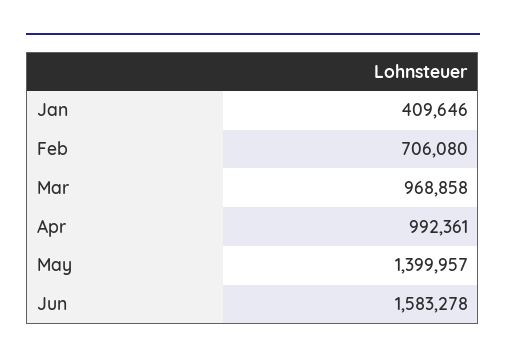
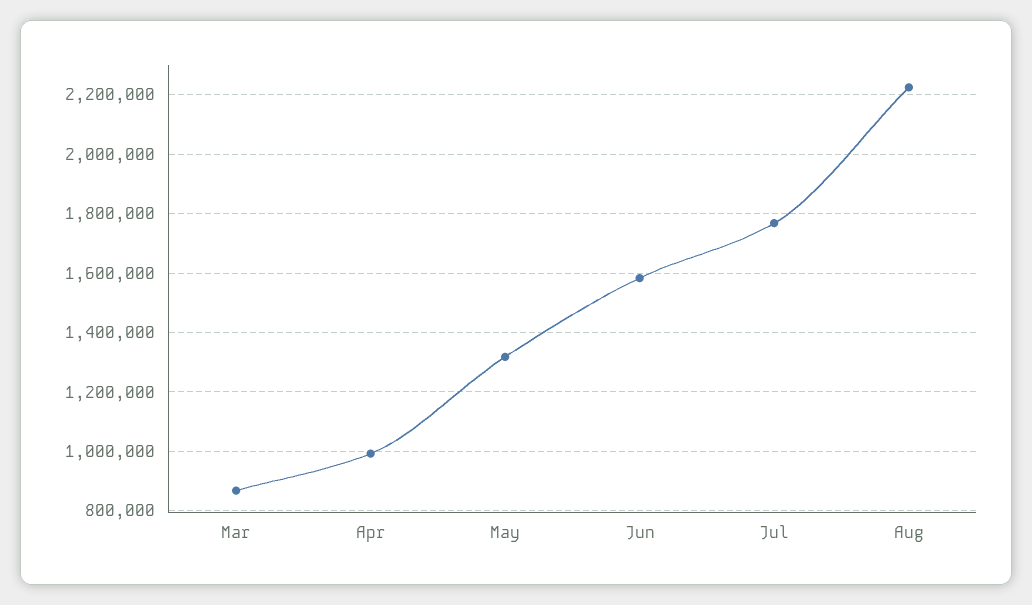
Jan: 409646 -> none
Feb: 706080 -> none
Mar: 968858 -> 875000
May: 1399957 -> 1325000
Jul: none -> 1775000
Aug: none -> 2225000

